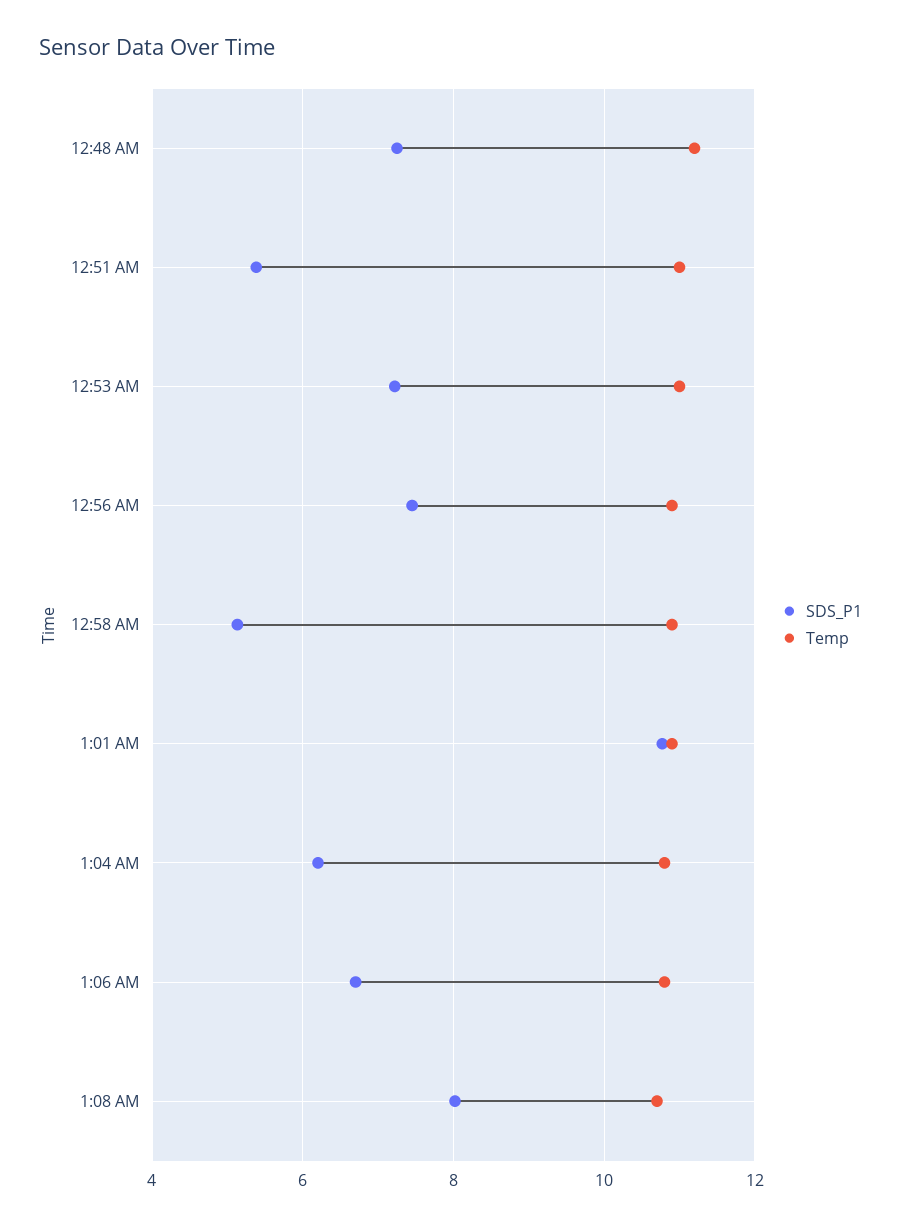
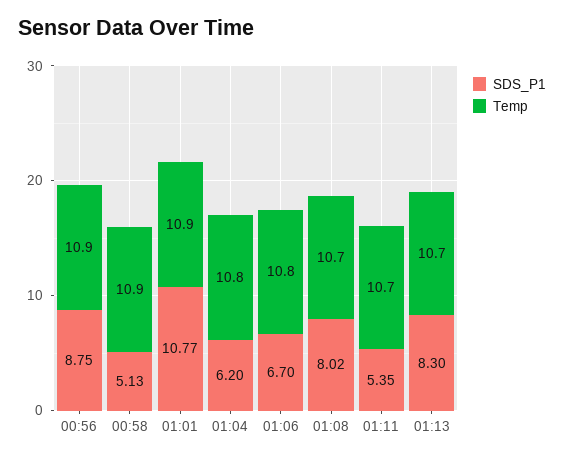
SDS_P1, 12:48 AM: 7.2 -> none
Temp, 12:48 AM: 11.2 -> none
SDS_P1, 12:51 AM: 5.4 -> none
Temp, 12:51 AM: 11 -> none
SDS_P1, 12:53 AM: 7.2 -> none
Temp, 12:53 AM: 11 -> none
SDS_P1, 12:56 AM: 7.4 -> 8.75
SDS_P1, 01:11: none -> 5.35
Temp, 01:11: none -> 10.7
SDS_P1, 01:13: none -> 8.3
Temp, 01:13: none -> 10.7

